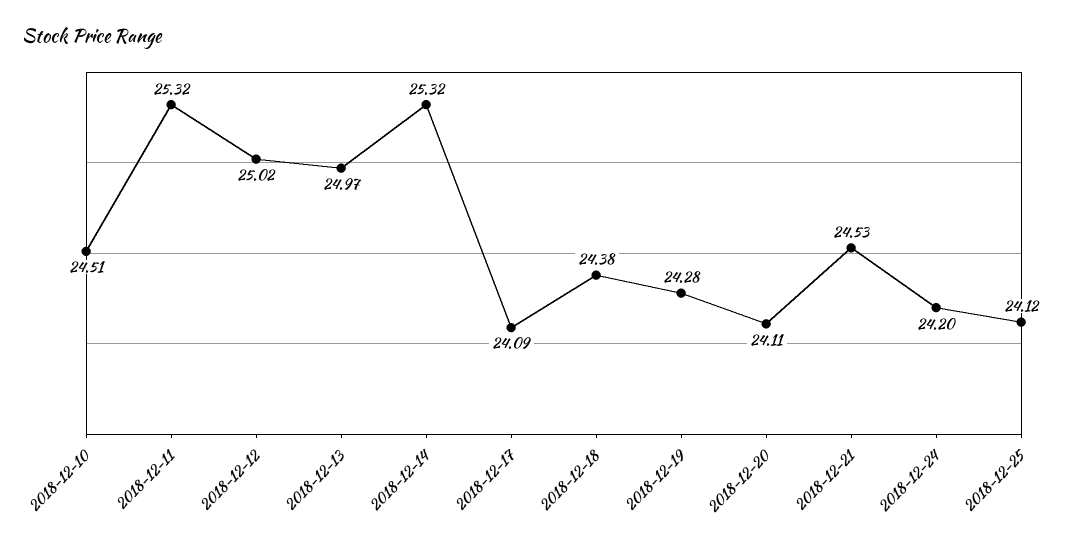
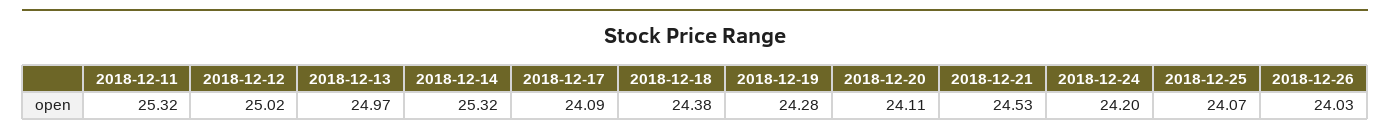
2018-12-10: 24.51 -> none
2018-12-25: 24.12 -> 24.07
2018-12-26: none -> 24.03

